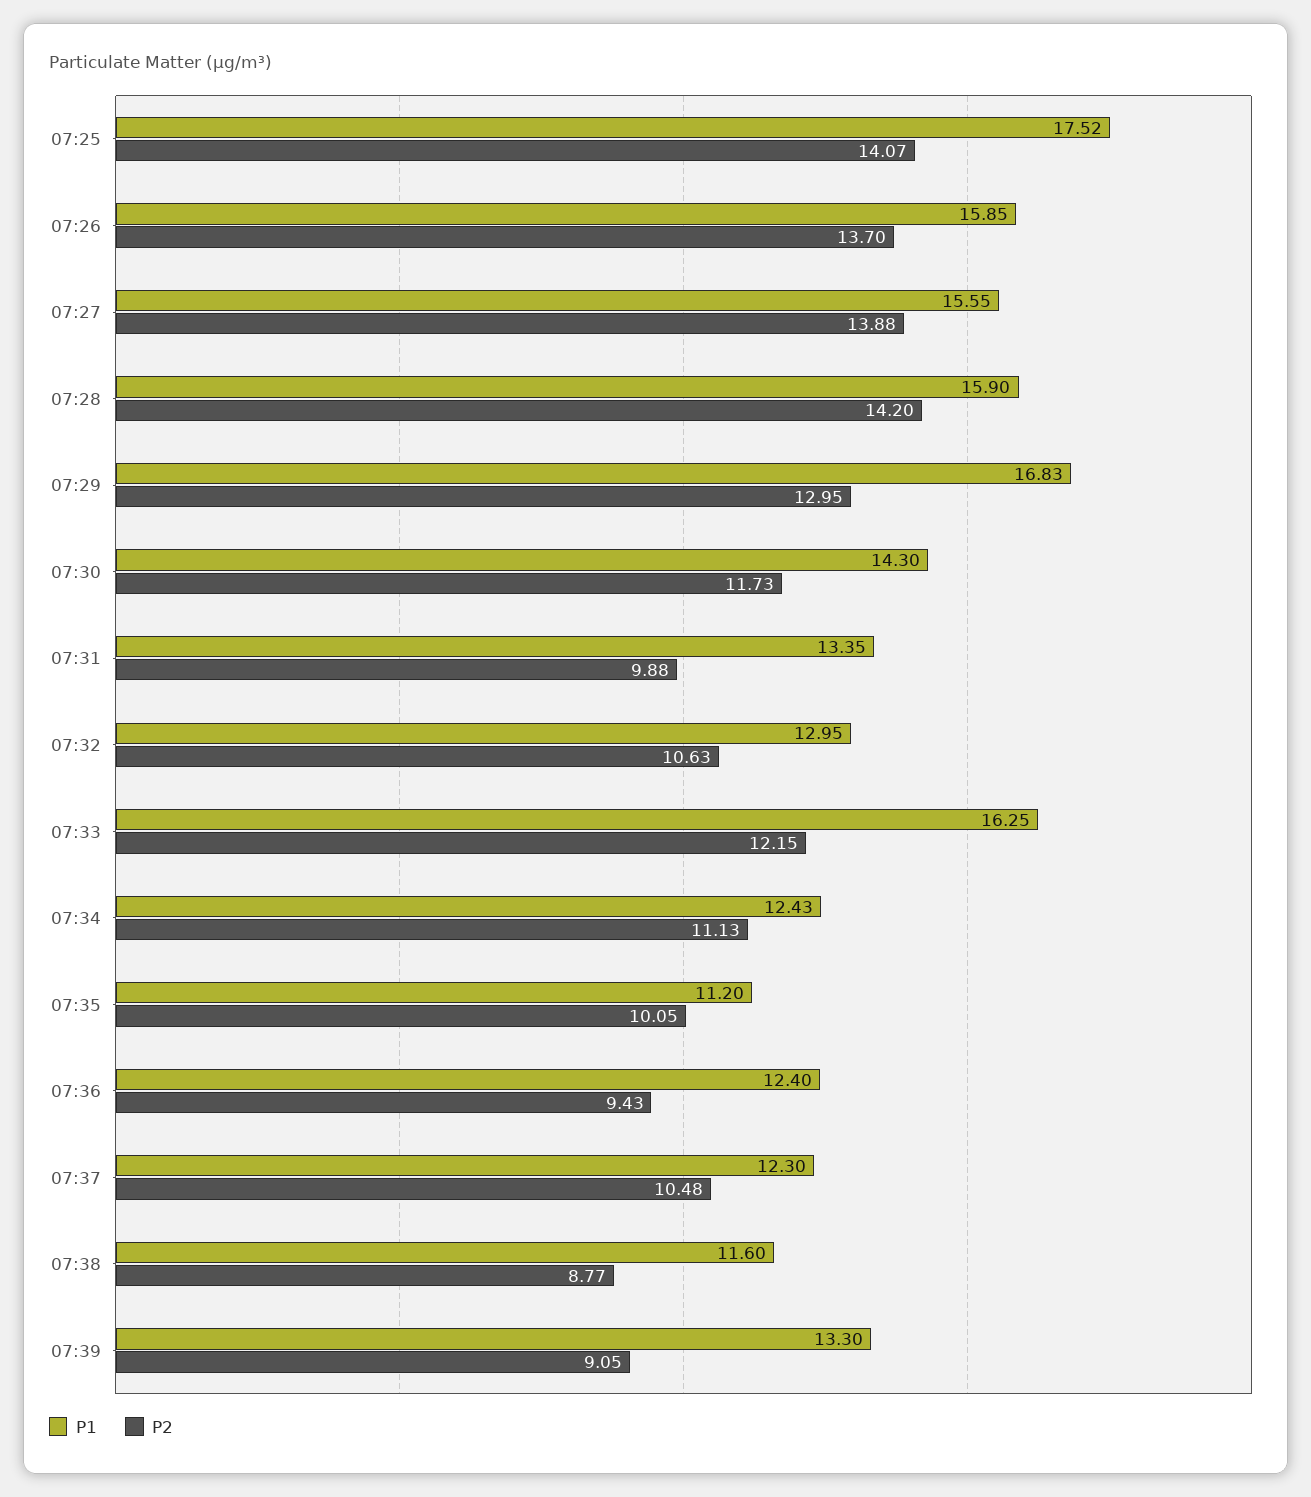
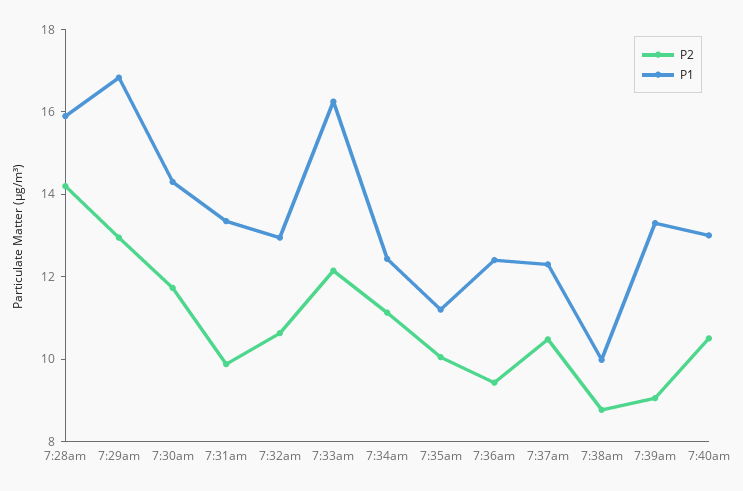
P1, 07:25: 17.52 -> none
P2, 07:25: 14.07 -> none
P1, 07:26: 15.85 -> none
P2, 07:26: 13.7 -> none
P1, 07:27: 15.55 -> none
P2, 07:27: 13.88 -> none
P1, 07:38: 11.6 -> 10
P2, 7:40am: none -> 10.5
P1, 7:40am: none -> 13

